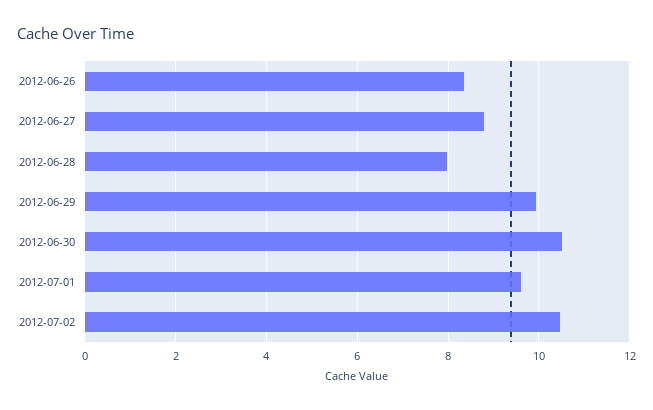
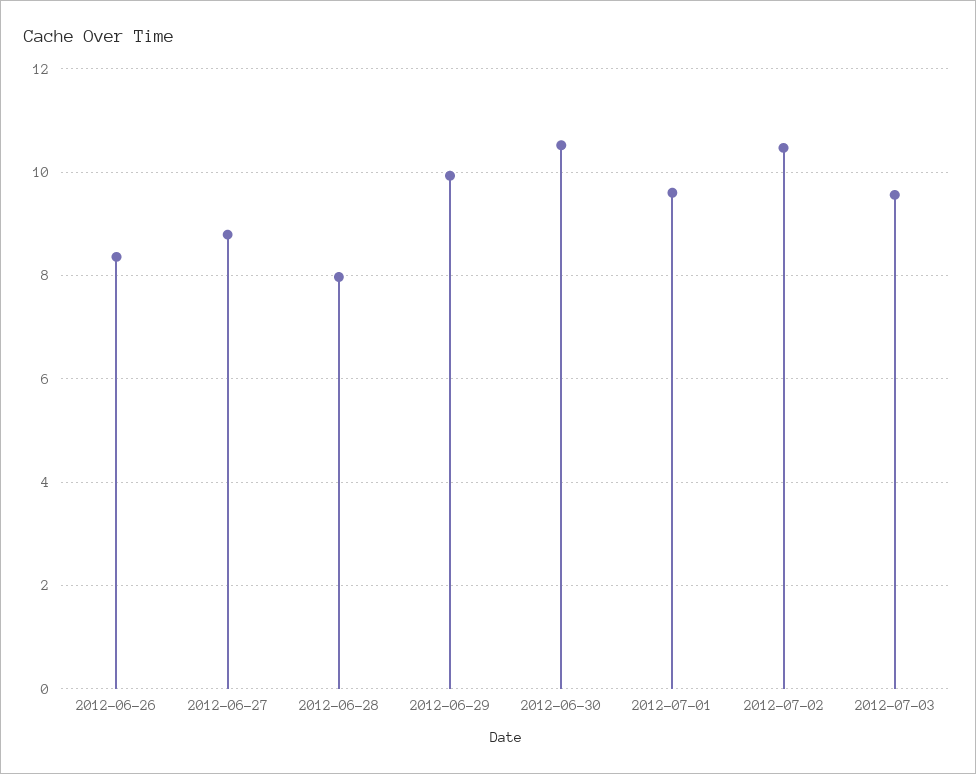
2012-07-03: none -> 9.6

